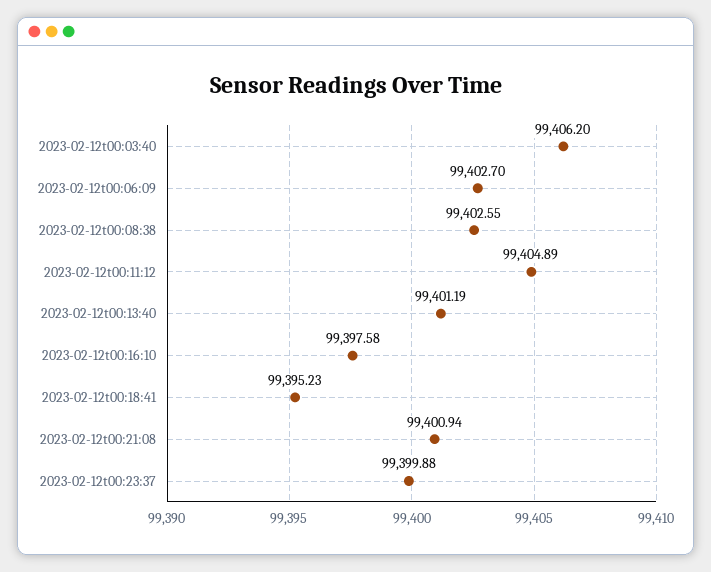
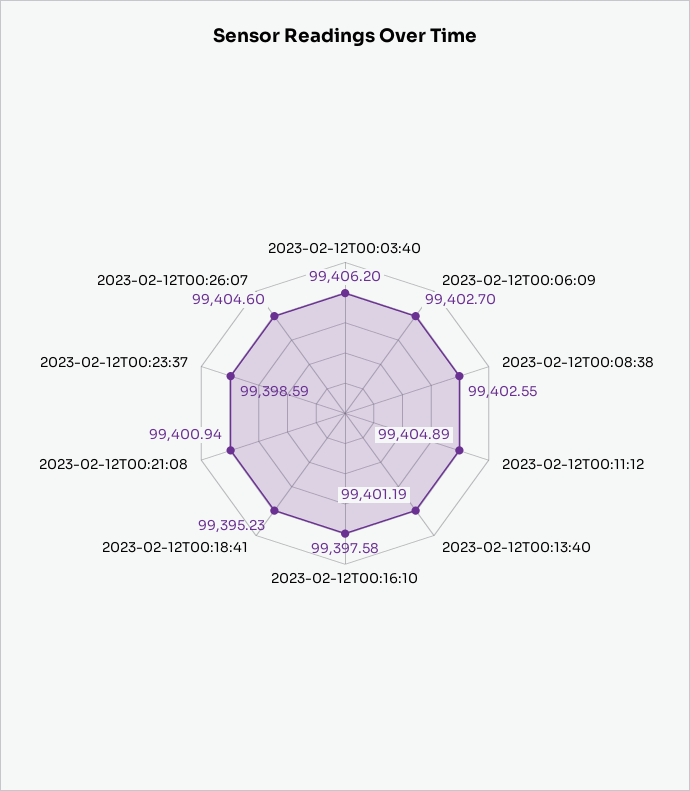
2023-02-12t00:23:37: 99399.88 -> 99398.59
2023-02-12T00:26:07: none -> 99404.6

